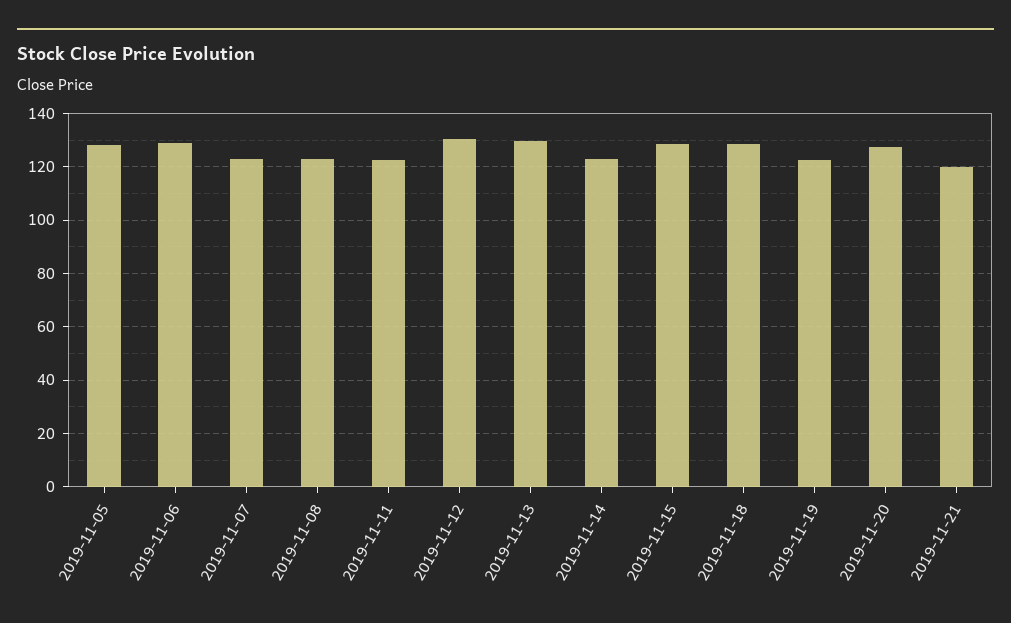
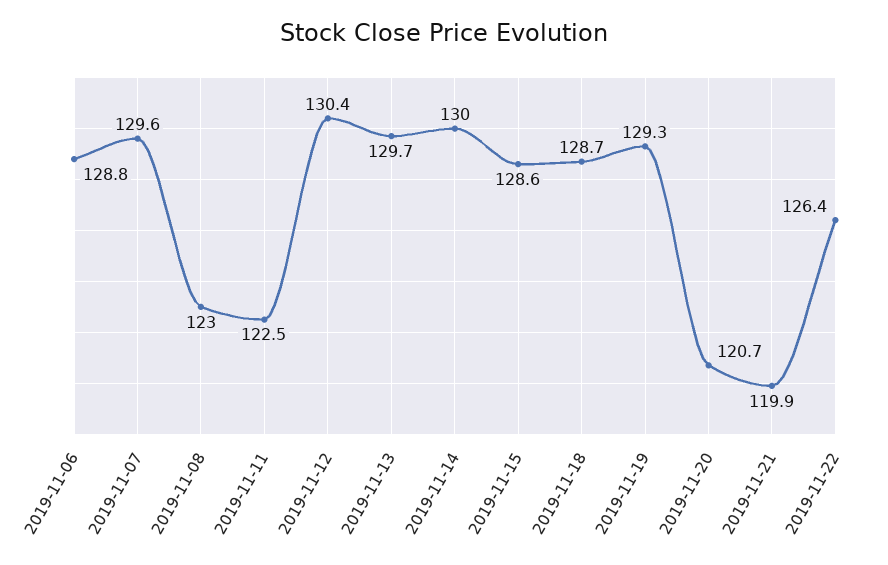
2019-11-05: 127.5 -> none
2019-11-07: 122.5 -> 129.6
2019-11-14: 122.5 -> 130
2019-11-19: 122.5 -> 129.3
2019-11-20: 127.5 -> 120.7
2019-11-22: none -> 126.4

